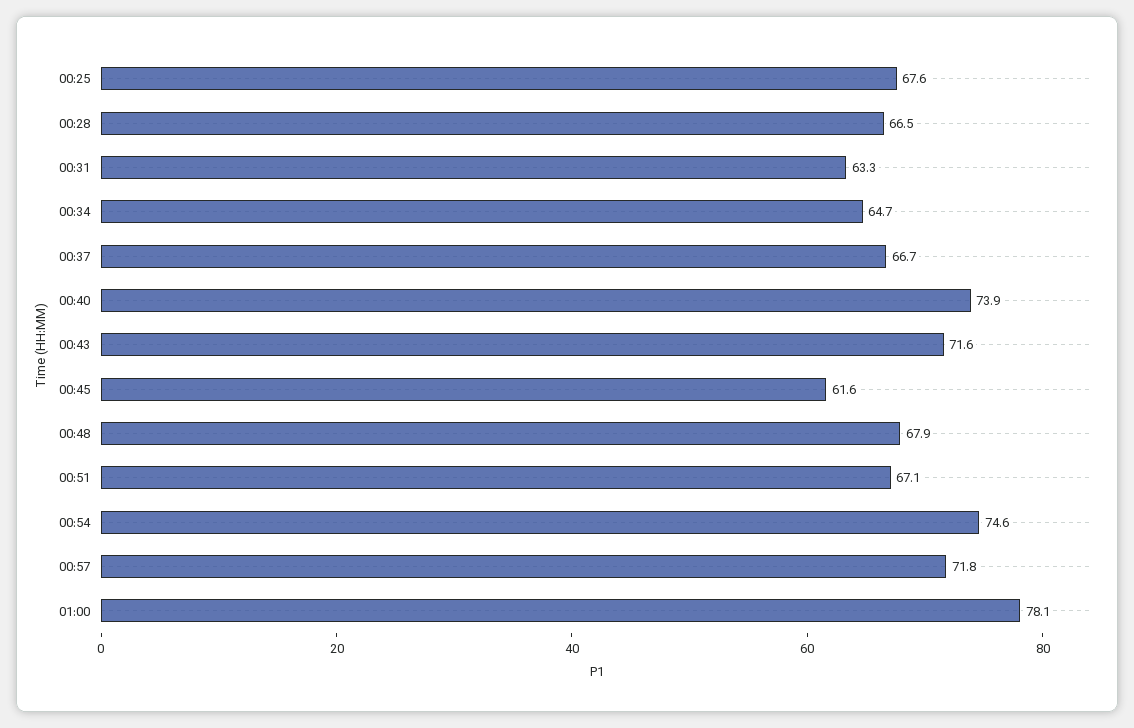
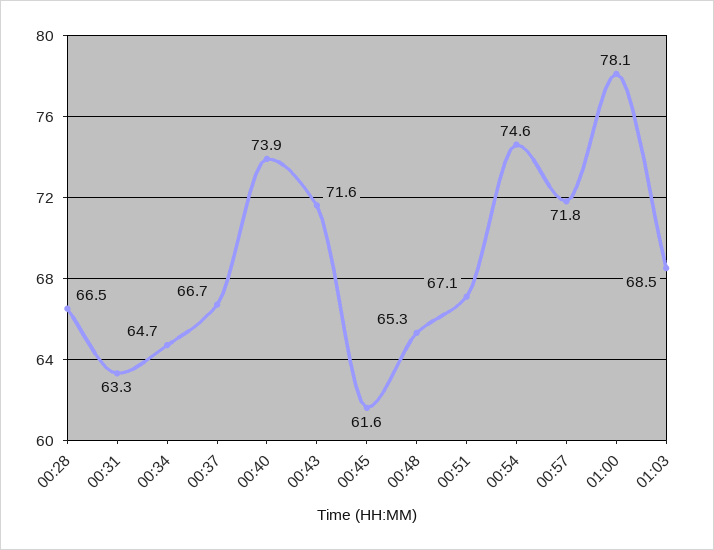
00:25: 67.6 -> none
00:48: 67.9 -> 65.3
01:03: none -> 68.5

